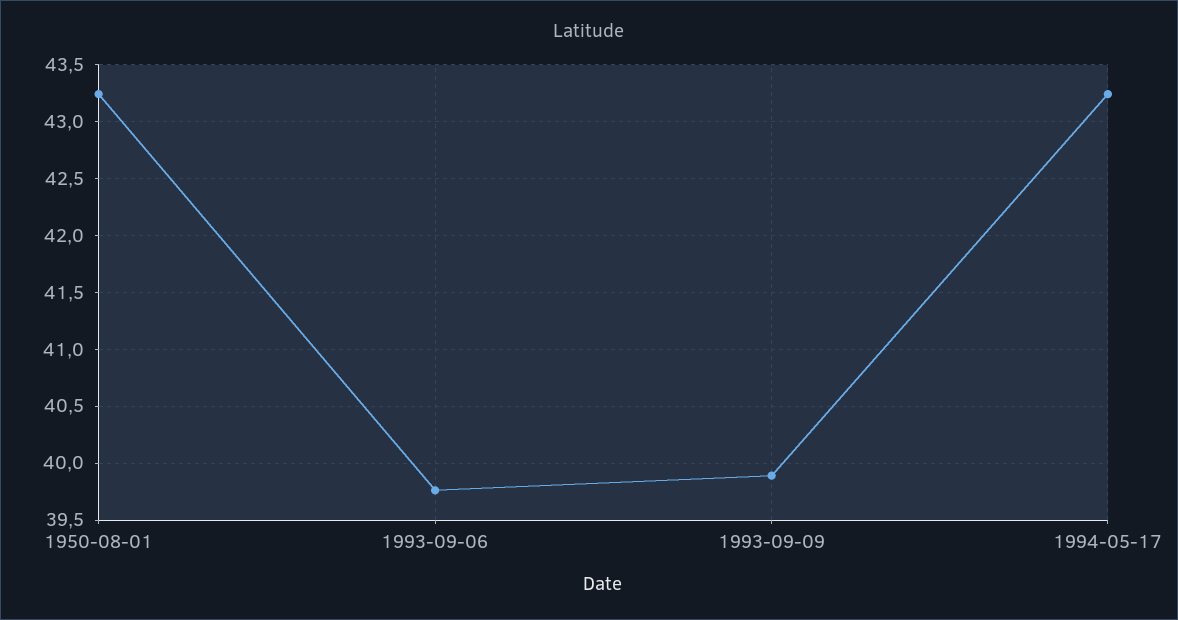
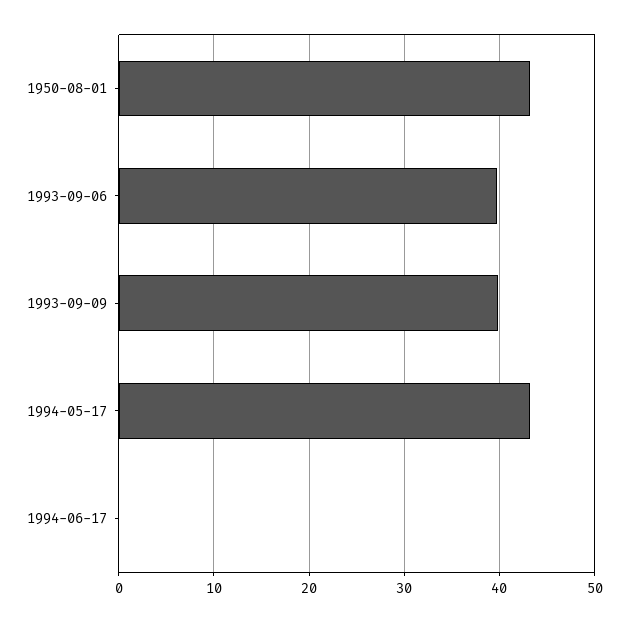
1994-06-17: none -> 0

